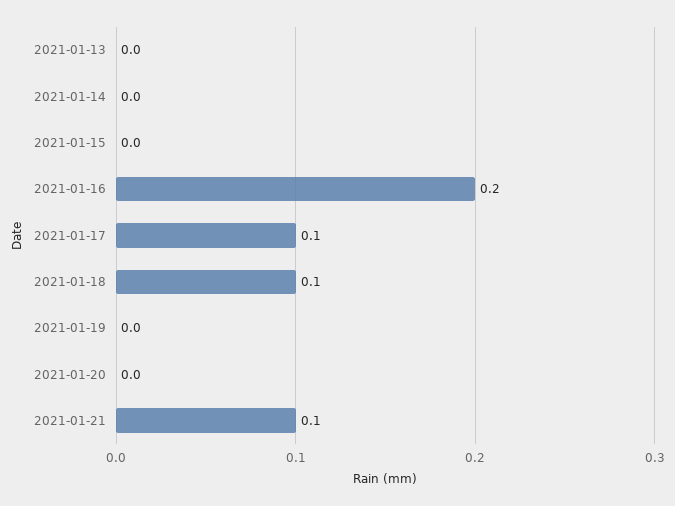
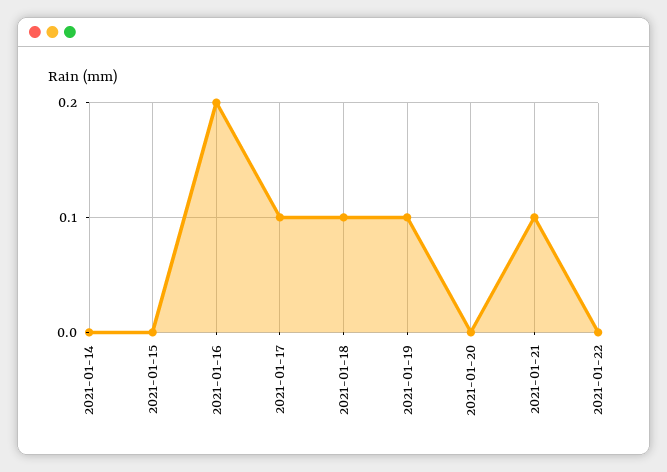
2021-01-13: 0 -> none
2021-01-19: 0 -> 0.1
2021-01-22: none -> 0

